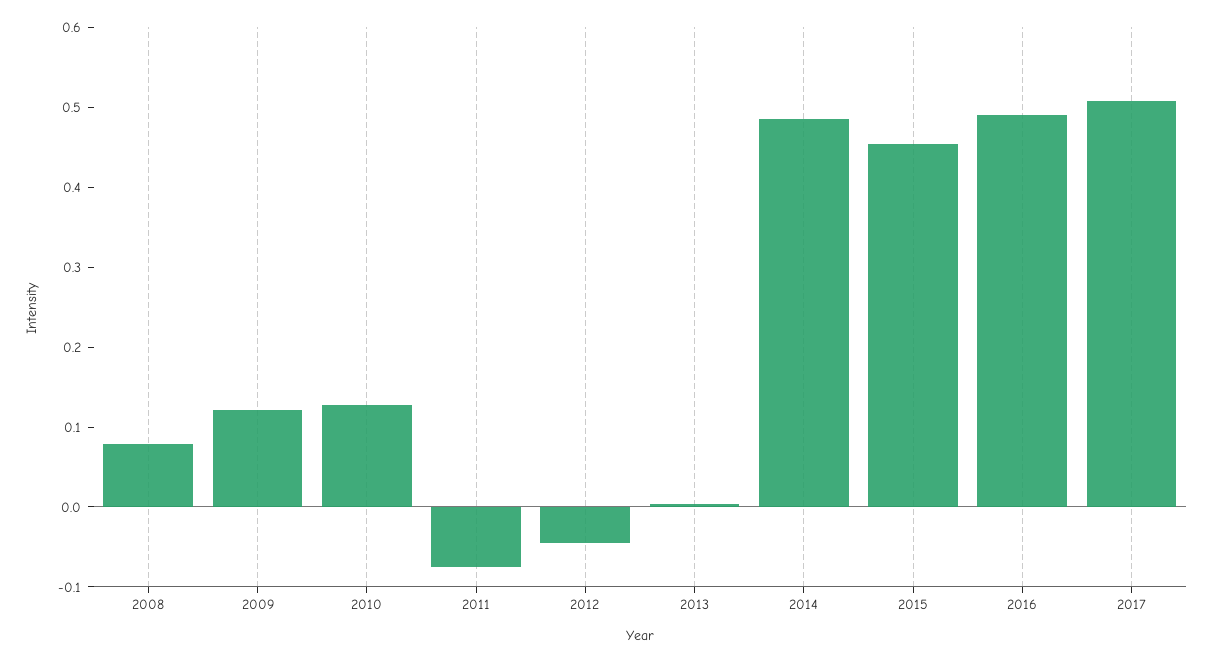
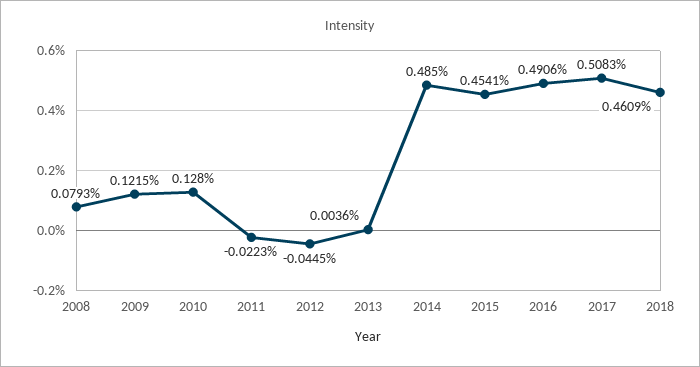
2011: -0.08 -> -0.0223
2018: none -> 0.4609

